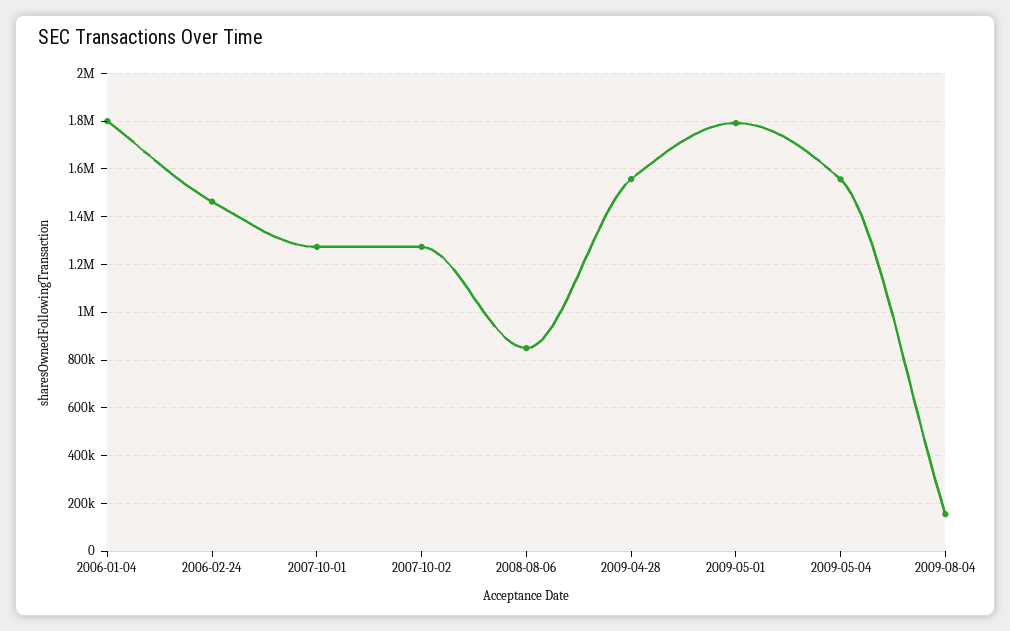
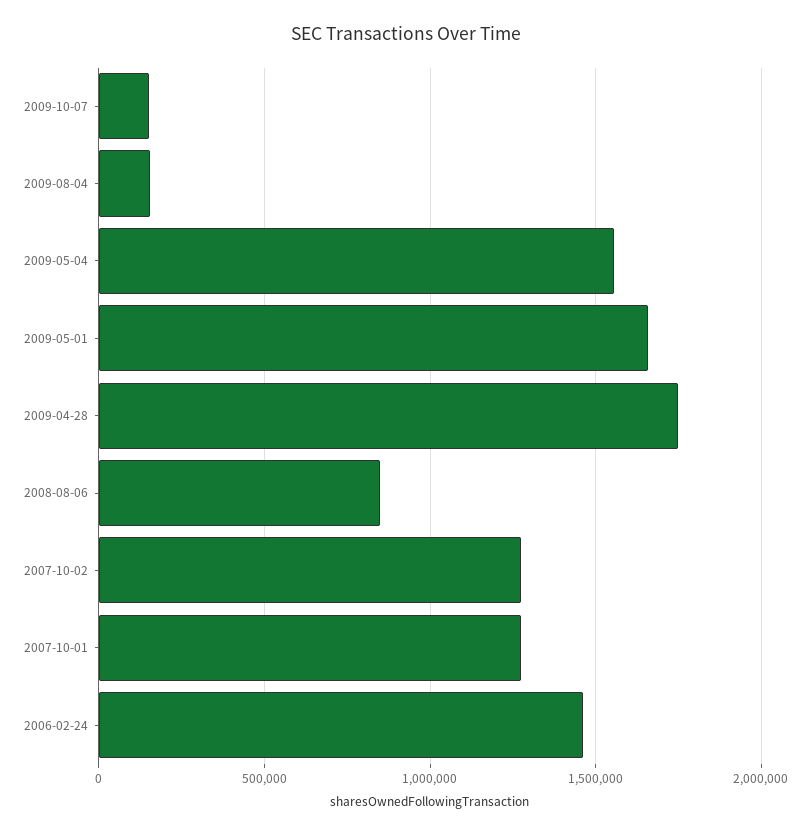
2006-01-04: 1800000 -> none
2009-04-28: 1550000 -> 1750000
2009-05-01: 1800000 -> 1650000
2009-10-07: none -> 150000

